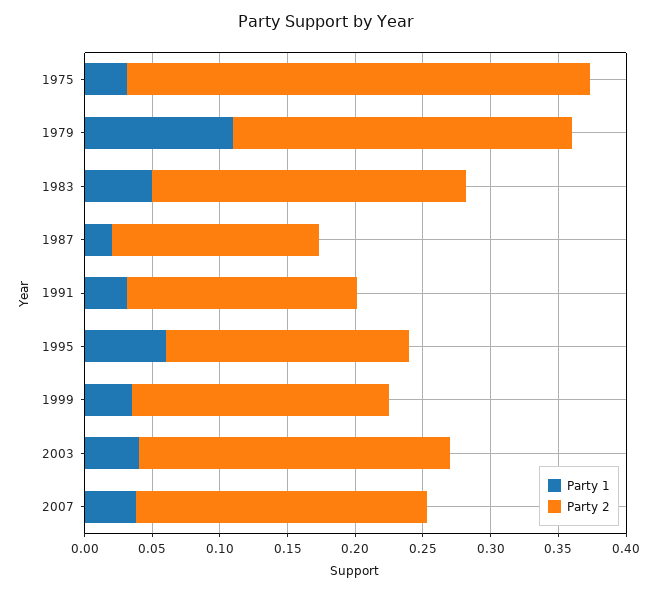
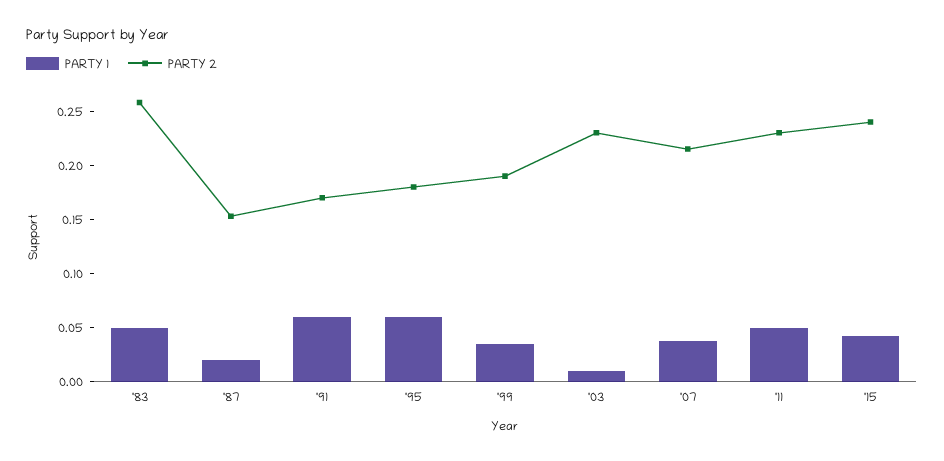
Party 1, 1975: 0.03 -> none
Party 2, 1975: 0.34 -> none
Party 1, 1979: 0.11 -> none
Party 2, 1979: 0.25 -> none
Party 2, 1983: 0.23 -> 0.26
Party 1, 1991: 0.03 -> 0.06
Party 1, 2003: 0.04 -> 0.01
Party 1, '11: none -> 0.05
Party 2, '11: none -> 0.23
Party 1, '15: none -> 0.04
Party 2, '15: none -> 0.24

